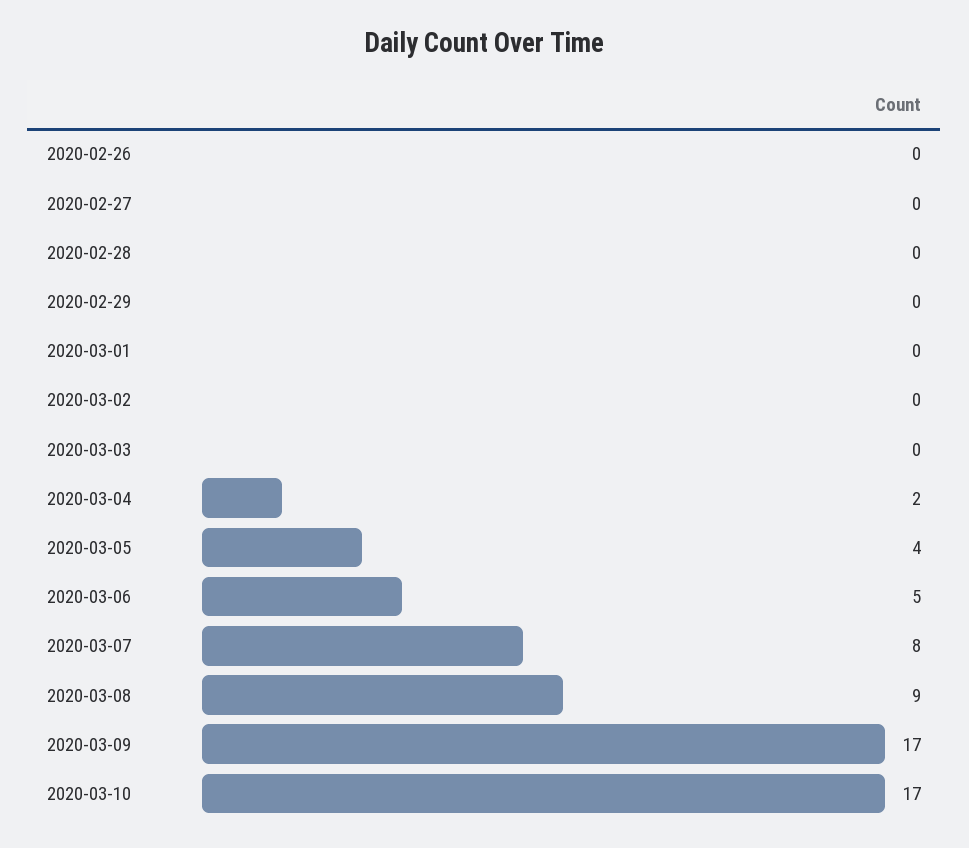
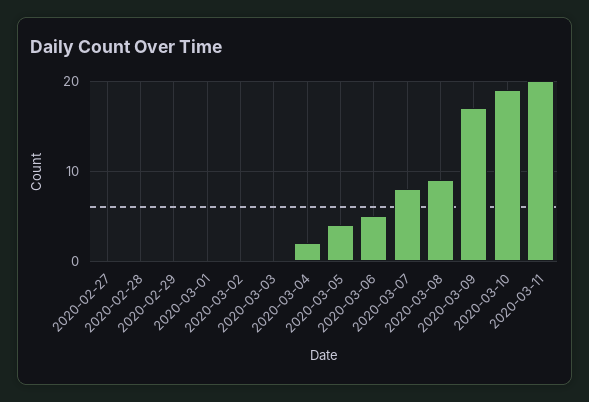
2020-02-26: 0 -> none
2020-03-10: 17 -> 19
2020-03-11: none -> 20

